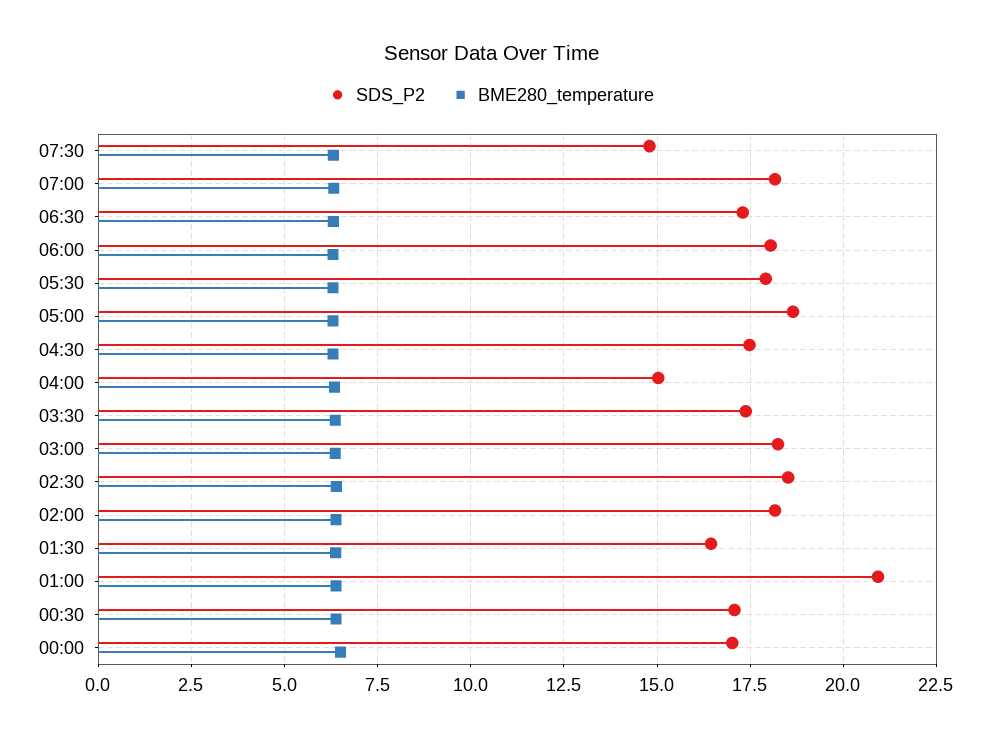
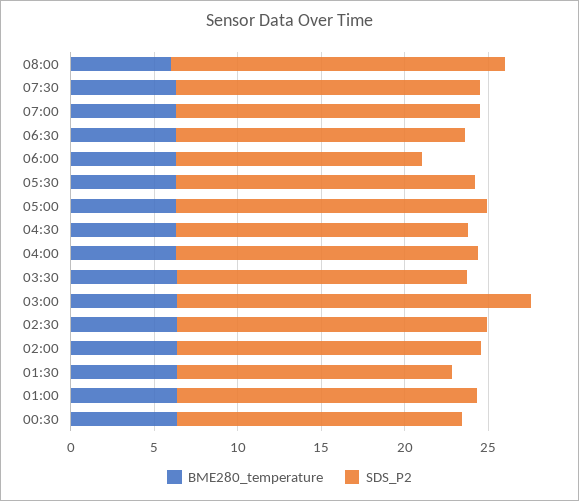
SDS_P2, 07:30: 14.75 -> 18
SDS_P2, 06:00: 18 -> 15
SDS_P2, 04:00: 15 -> 18
SDS_P2, 03:00: 18.25 -> 21
SDS_P2, 01:00: 21 -> 18
SDS_P2, 00:00: 17 -> none
BME280_temperature, 00:00: 6.5 -> none
BME280_temperature, 08:00: none -> 6
SDS_P2, 08:00: none -> 20

